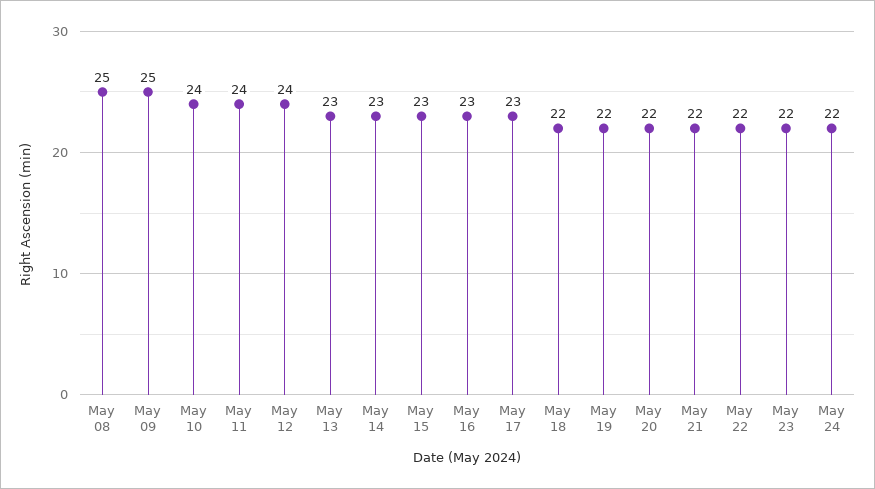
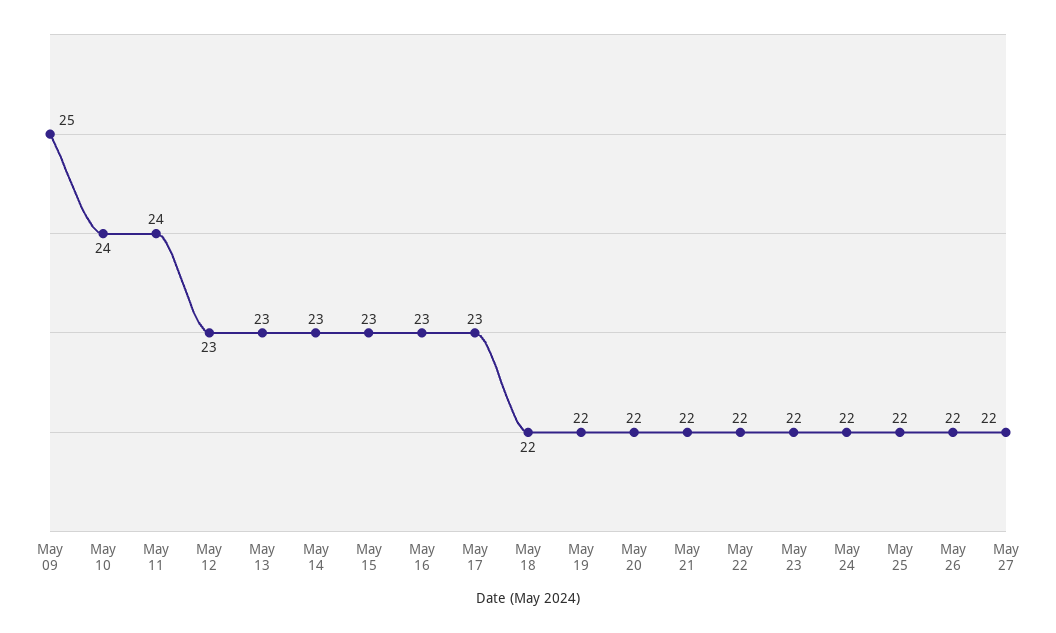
May 08: 25 -> none
May 12: 24 -> 23
May 25: none -> 22
May 26: none -> 22
May 27: none -> 22

